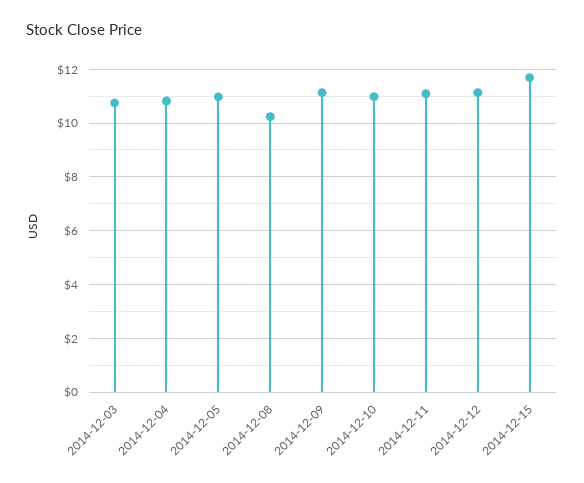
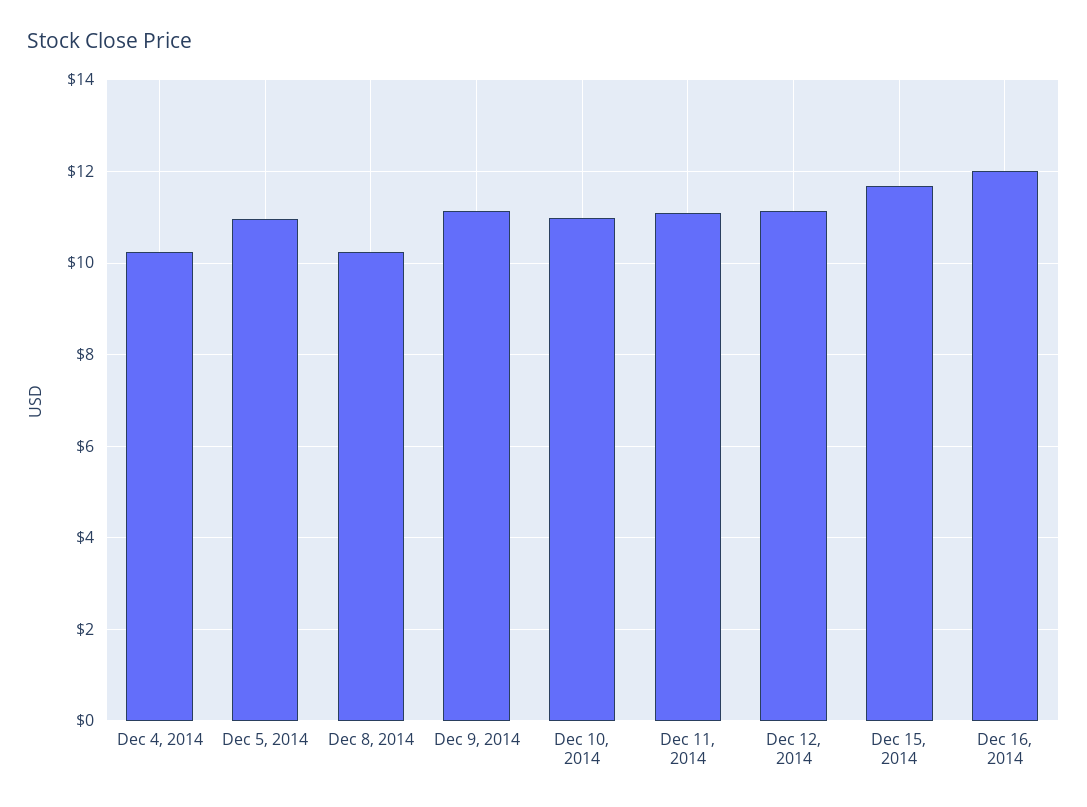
2014-12-03: 10.75 -> none
2014-12-04: 10.75 -> 10.2
Dec 16, 2014: none -> 12

